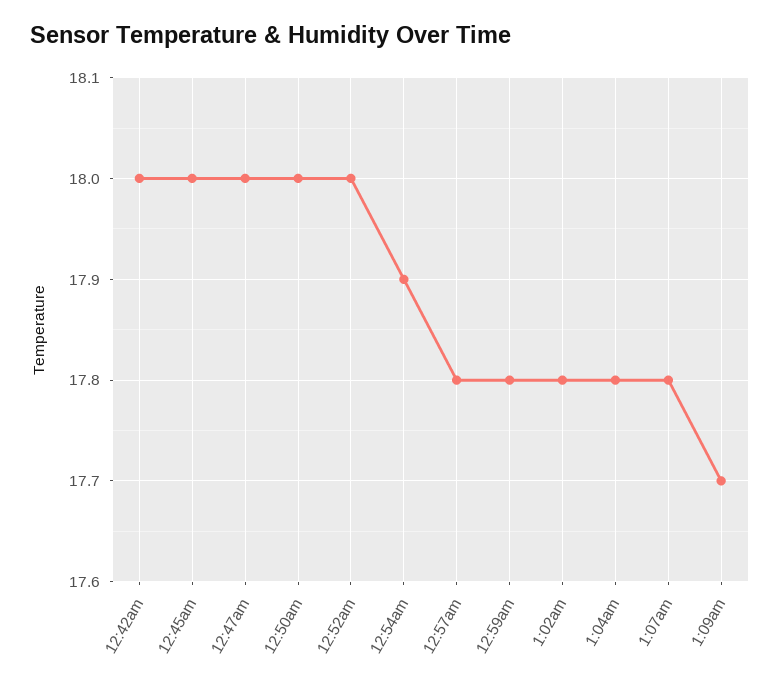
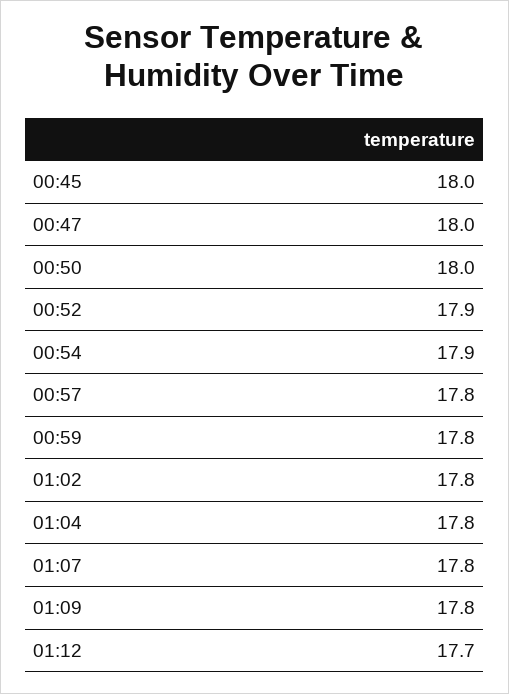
12:42am: 18 -> none
12:52am: 18 -> 17.9
1:09am: 17.7 -> 17.8
01:12: none -> 17.7

